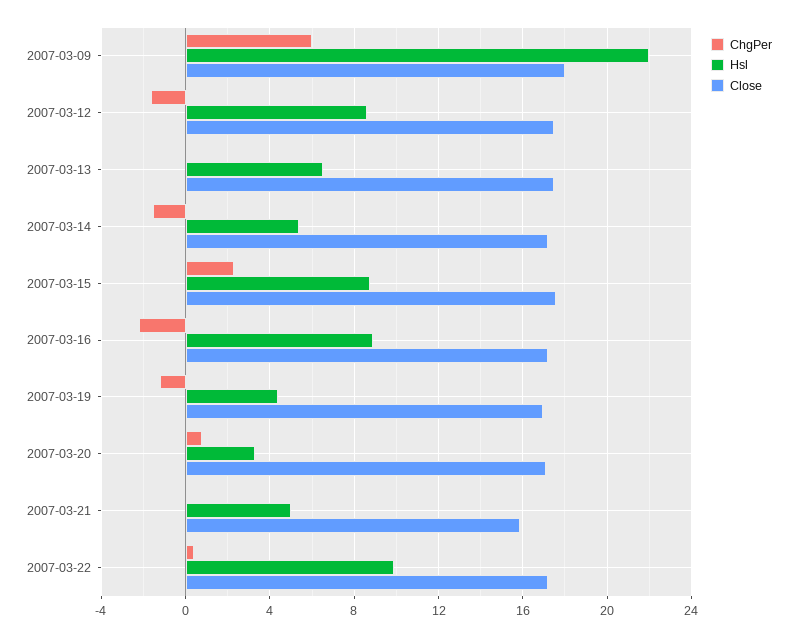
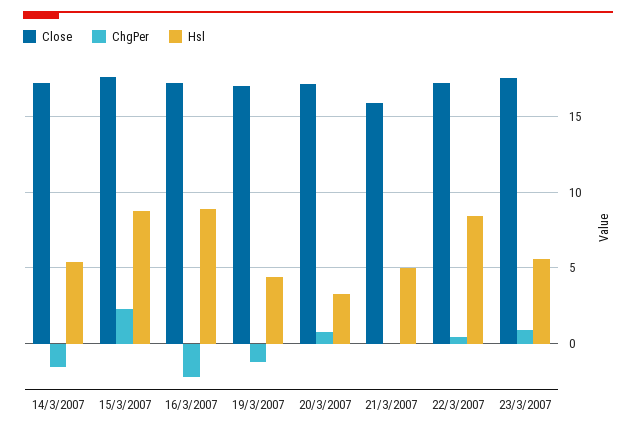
ChgPer, 2007-03-09: 6 -> none
Hsl, 2007-03-09: 22 -> none
Close, 2007-03-09: 18 -> none
ChgPer, 2007-03-12: -1.5 -> none
Hsl, 2007-03-12: 8.5 -> none
Close, 2007-03-12: 17.5 -> none
ChgPer, 2007-03-13: 0 -> none
Hsl, 2007-03-13: 6.5 -> none
Close, 2007-03-13: 17.5 -> none
Hsl, 2007-03-22: 10 -> 8.5
Close, 23/3/2007: none -> 17.5
ChgPer, 23/3/2007: none -> 1
Hsl, 23/3/2007: none -> 5.5

